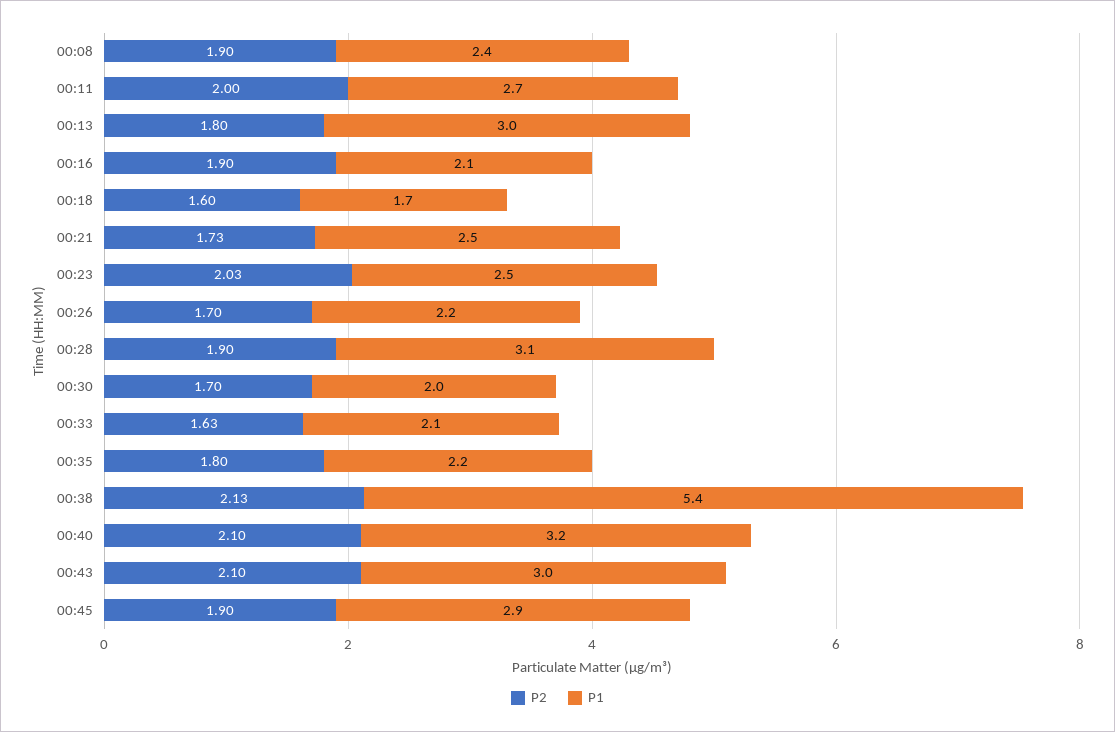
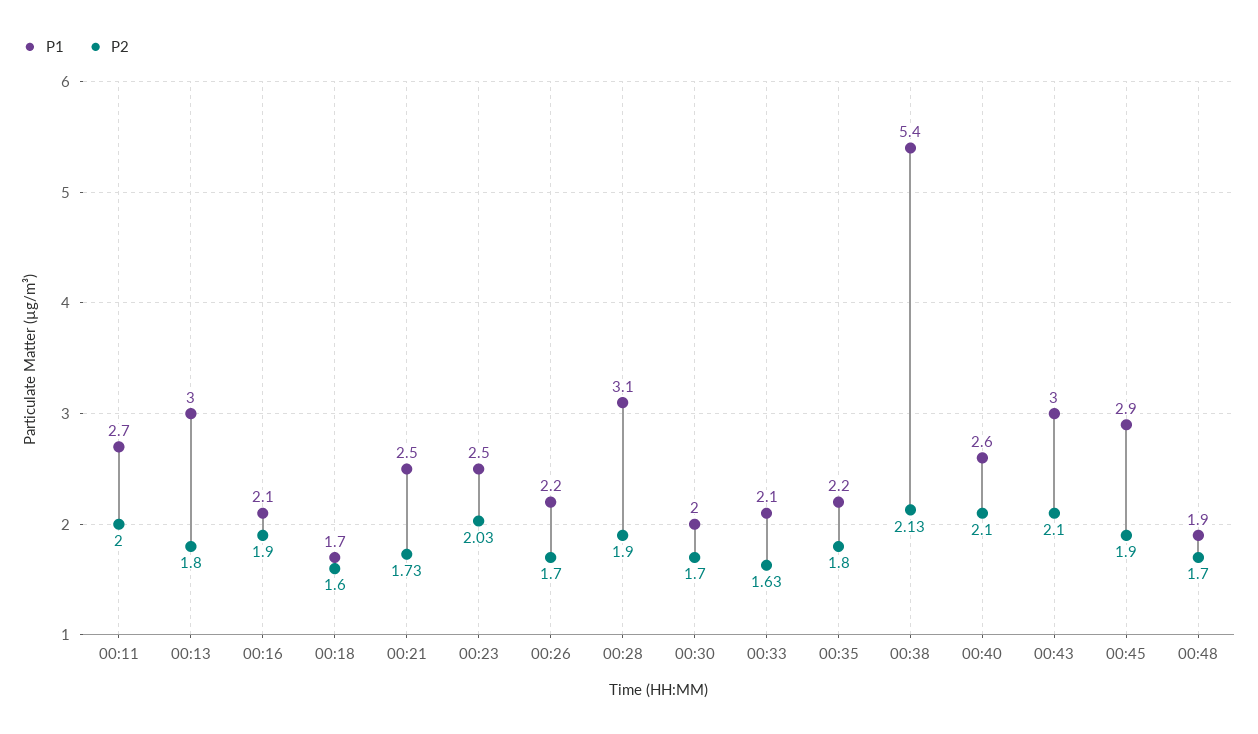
P2, 00:08: 1.9 -> none
P1, 00:08: 2.4 -> none
P1, 00:40: 3.2 -> 2.6
P1, 00:48: none -> 1.9
P2, 00:48: none -> 1.7

